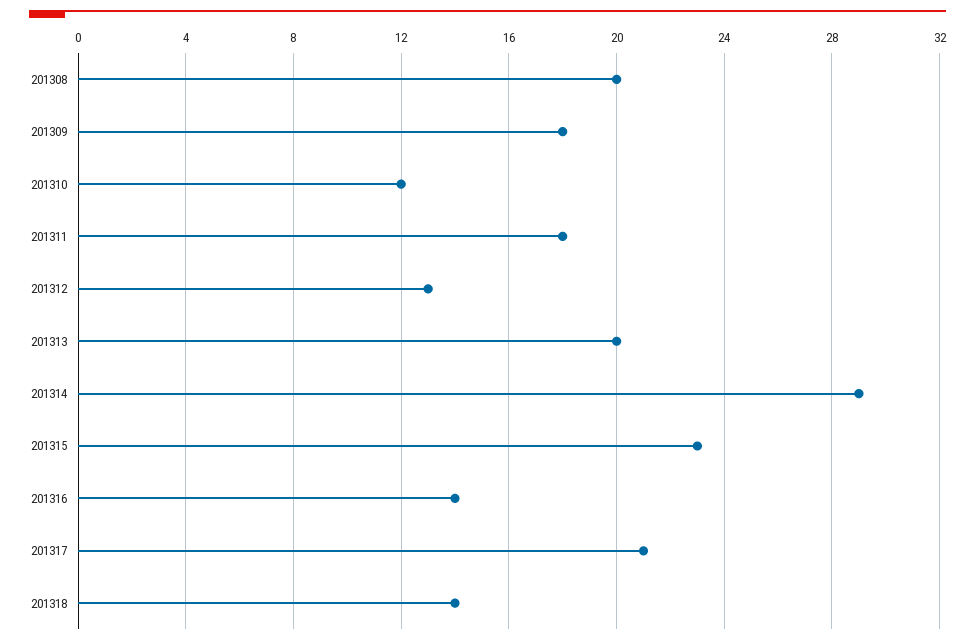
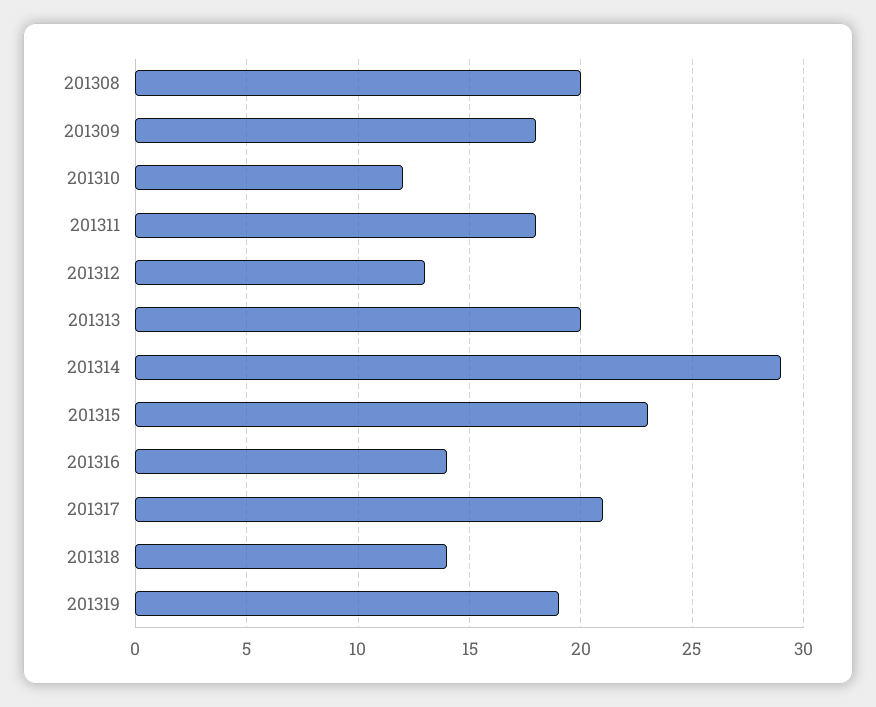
201319: none -> 19

